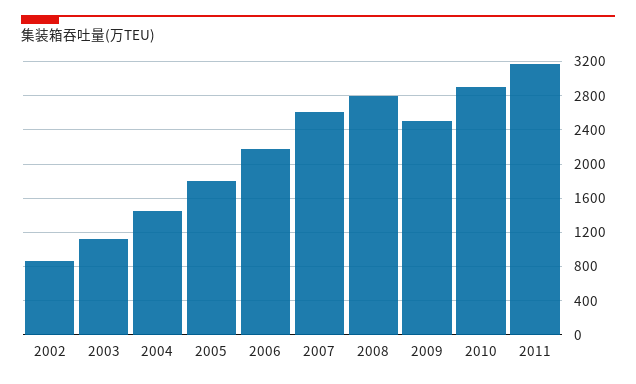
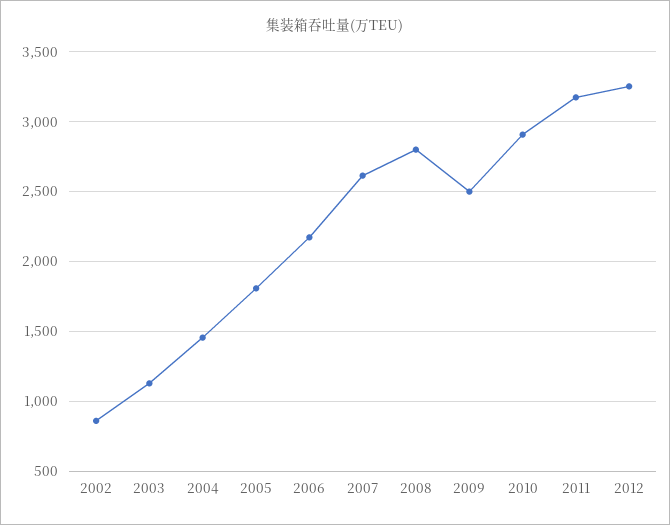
2012: none -> 3250

